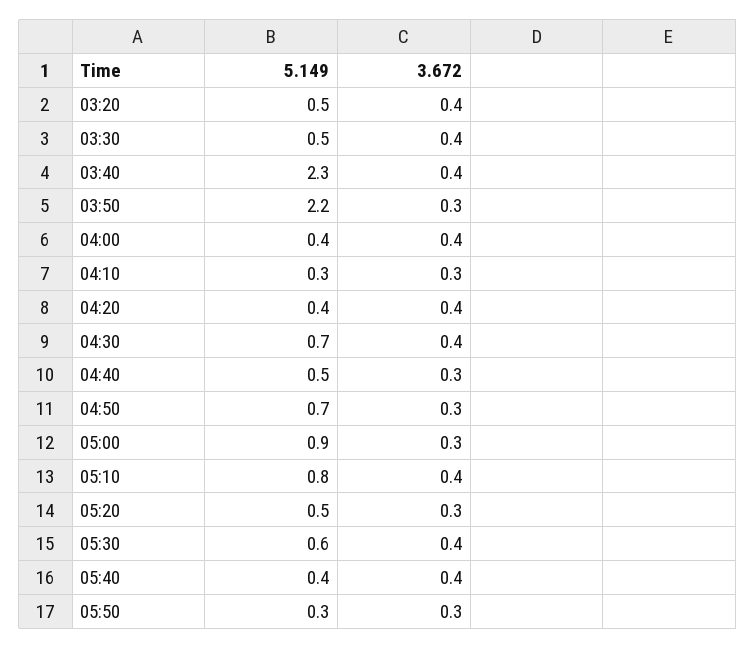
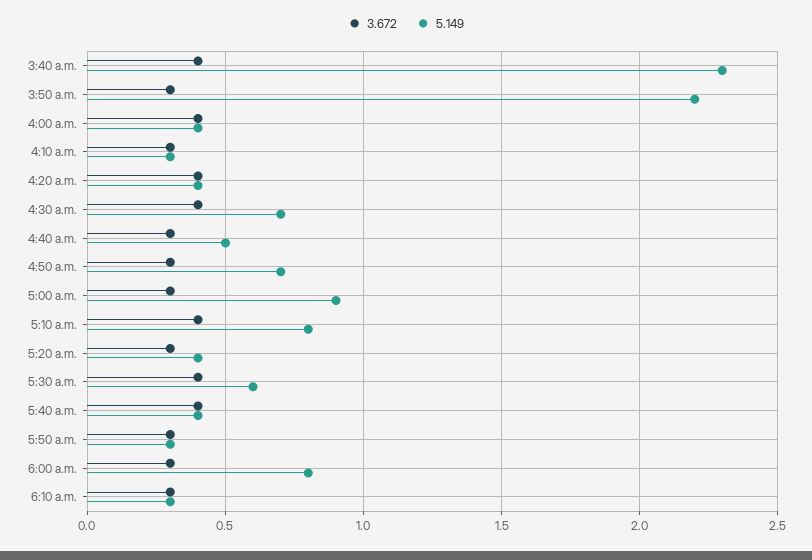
5.149, 03:20: 0.5 -> none
3.672, 03:20: 0.4 -> none
5.149, 03:30: 0.5 -> none
3.672, 03:30: 0.4 -> none
5.149, 05:20: 0.5 -> 0.4
3.672, 6:00 a.m.: none -> 0.3
5.149, 6:00 a.m.: none -> 0.8
3.672, 6:10 a.m.: none -> 0.3
5.149, 6:10 a.m.: none -> 0.3

